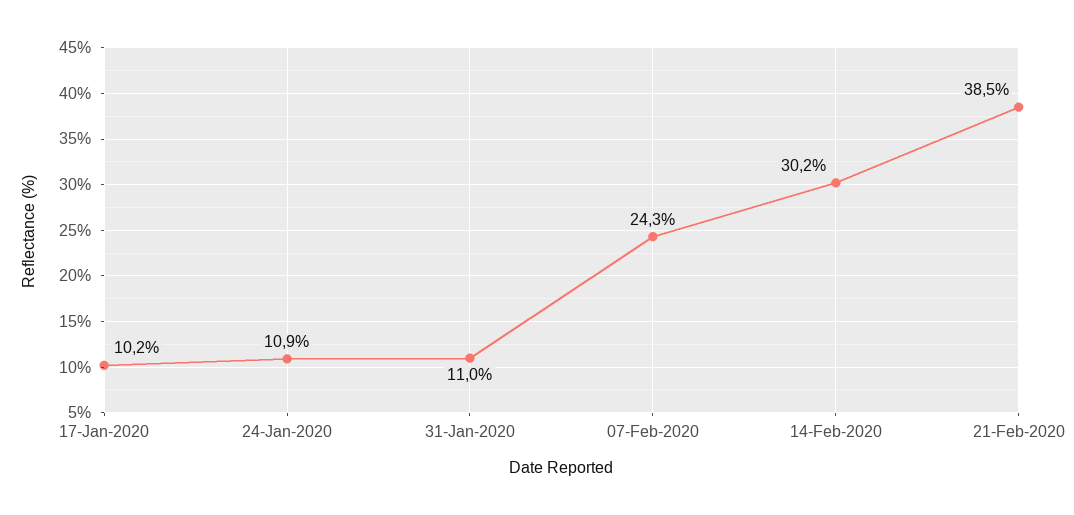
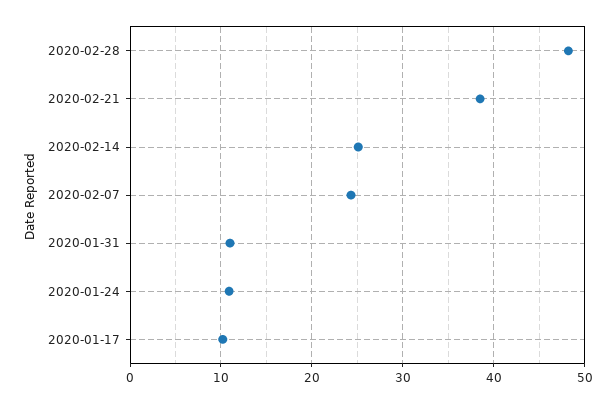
14-Feb-2020: 30.2 -> 25
2020-02-28: none -> 48

